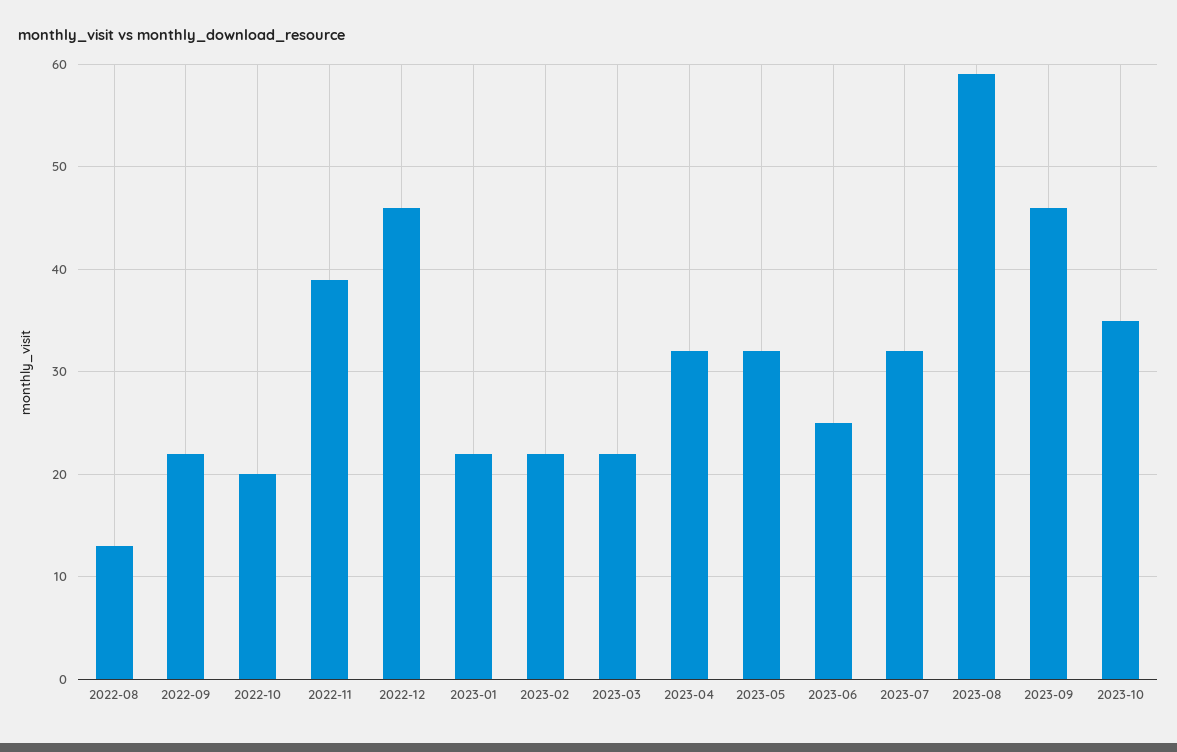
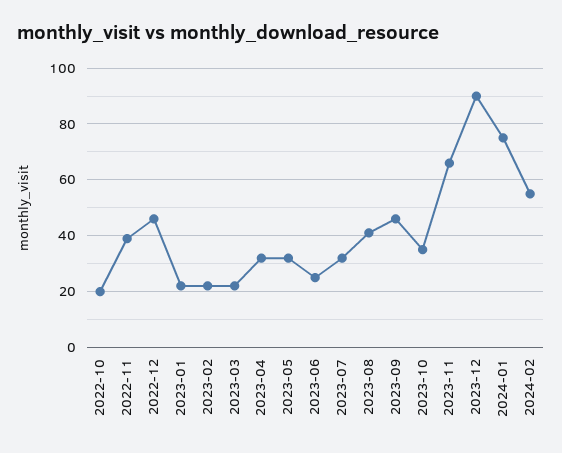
2022-08: 13 -> none
2022-09: 22 -> none
2023-08: 59 -> 40
2023-11: none -> 65
2023-12: none -> 90
2024-01: none -> 75
2024-02: none -> 55

